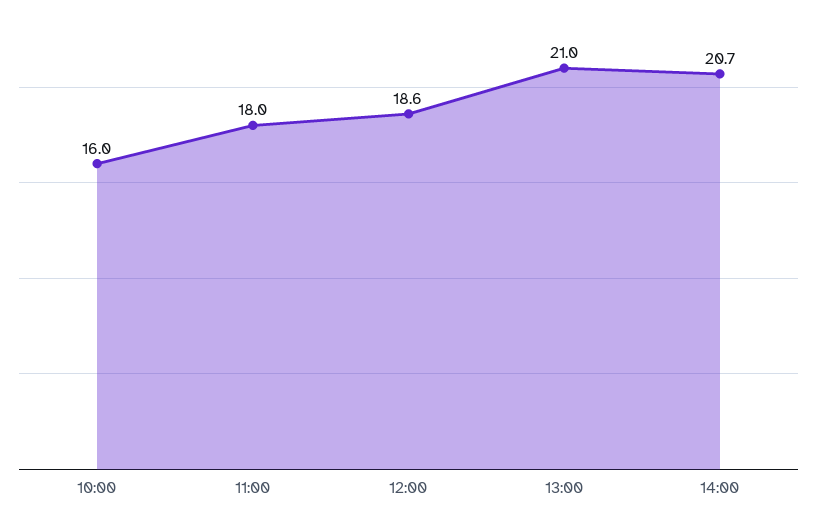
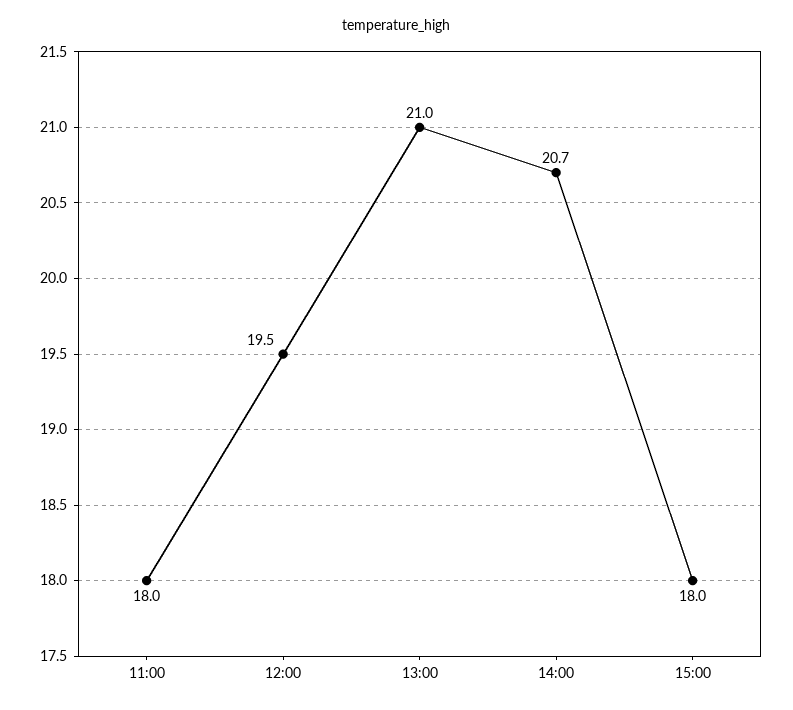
10:00: 16 -> none
12:00: 18.6 -> 19.5
15:00: none -> 18

